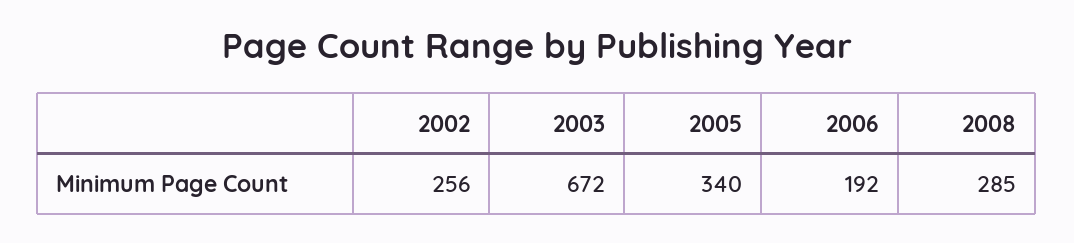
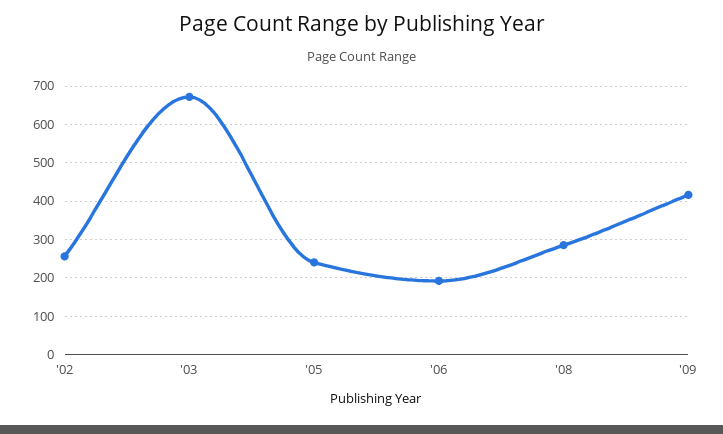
2005: 340 -> 240
'09: none -> 420

